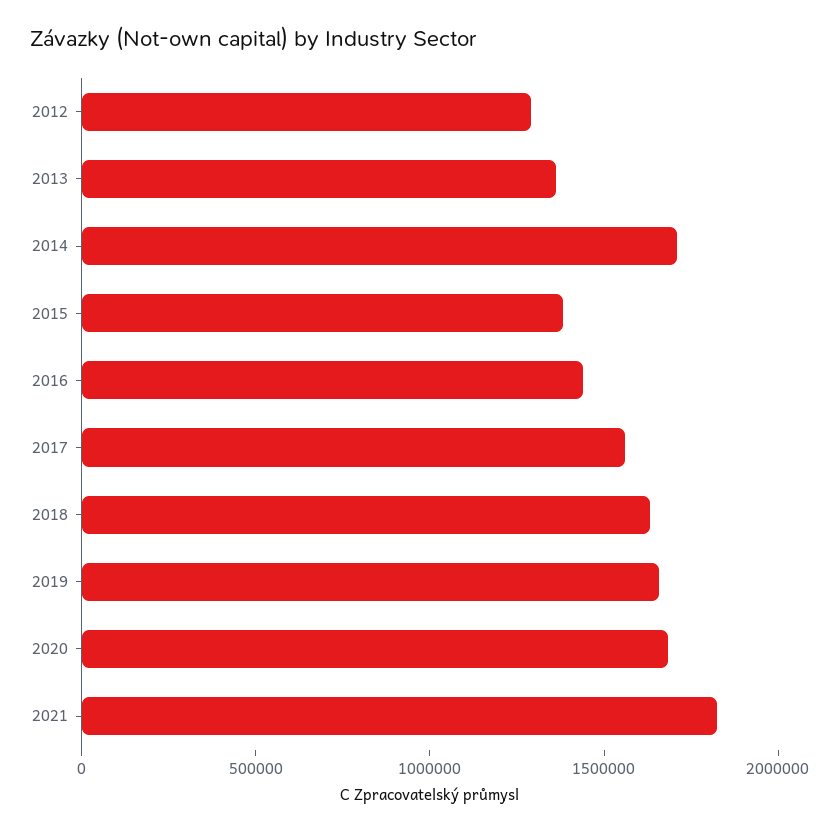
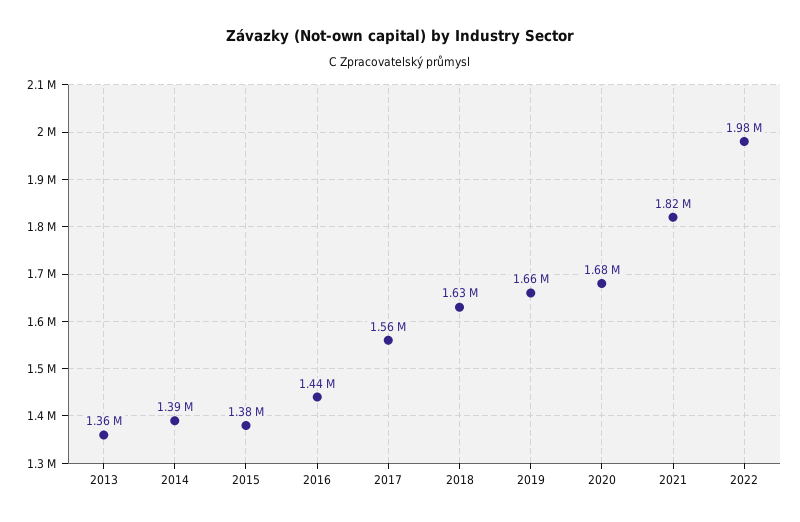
2012: 1300000 -> none
2014: 1700000 -> 1390000
2022: none -> 1980000

